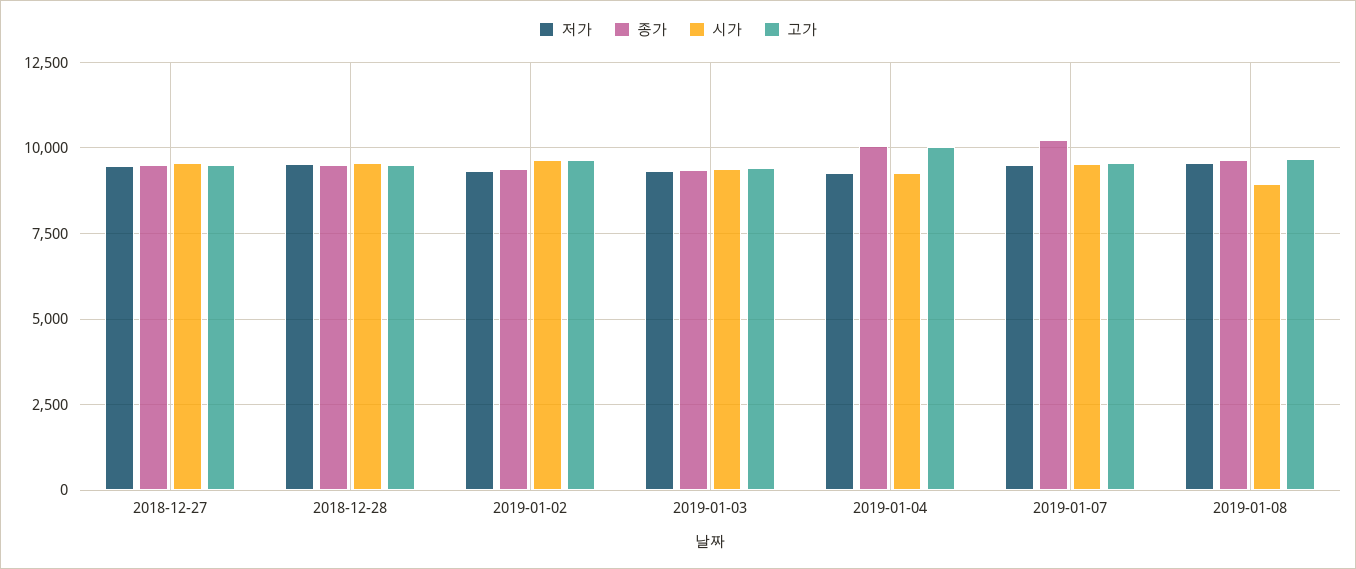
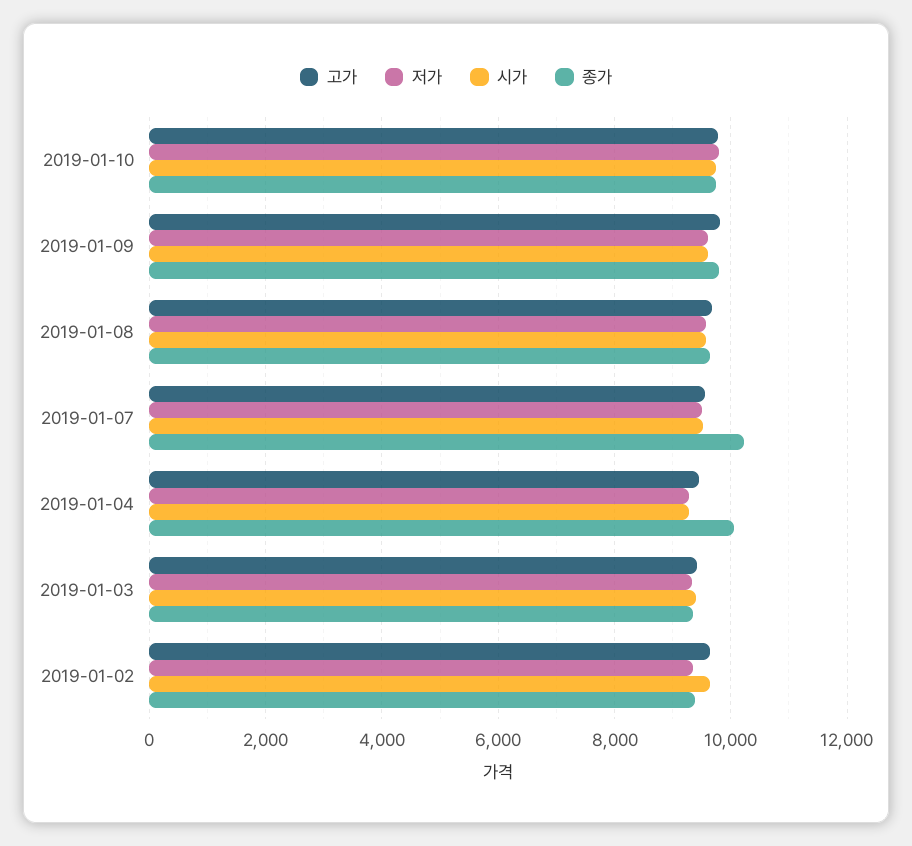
저가, 2018-12-27: 9500 -> none
종가, 2018-12-27: 9500 -> none
시가, 2018-12-27: 9500 -> none
고가, 2018-12-27: 9500 -> none
저가, 2018-12-28: 9500 -> none
종가, 2018-12-28: 9500 -> none
시가, 2018-12-28: 9500 -> none
고가, 2018-12-28: 9500 -> none
고가, 2019-01-04: 10000 -> 9400
시가, 2019-01-08: 9000 -> 9600
고가, 2019-01-10: none -> 9800
저가, 2019-01-10: none -> 9800
시가, 2019-01-10: none -> 9800
종가, 2019-01-10: none -> 9800
고가, 2019-01-09: none -> 9800
저가, 2019-01-09: none -> 9600
시가, 2019-01-09: none -> 9600
종가, 2019-01-09: none -> 9800

